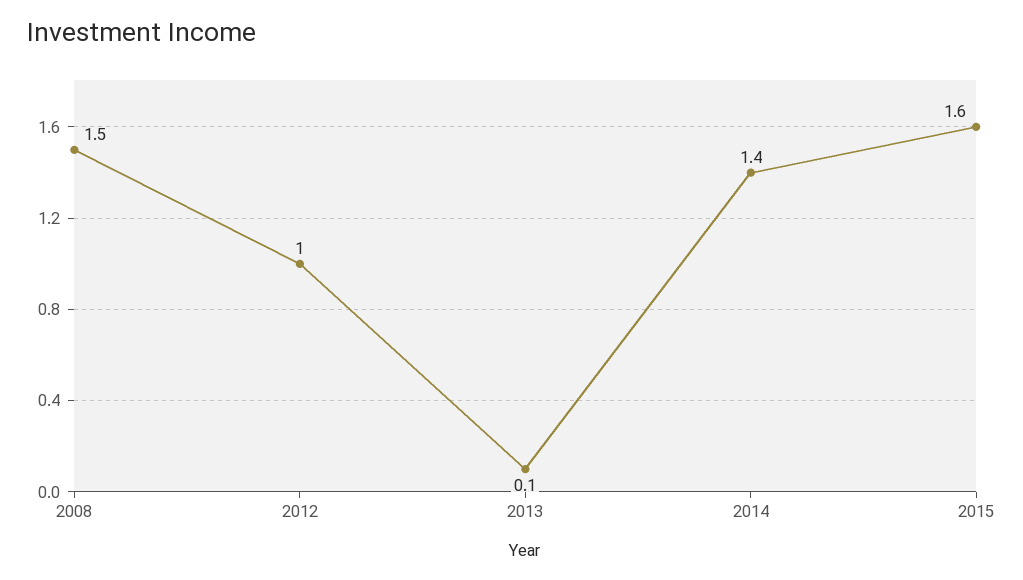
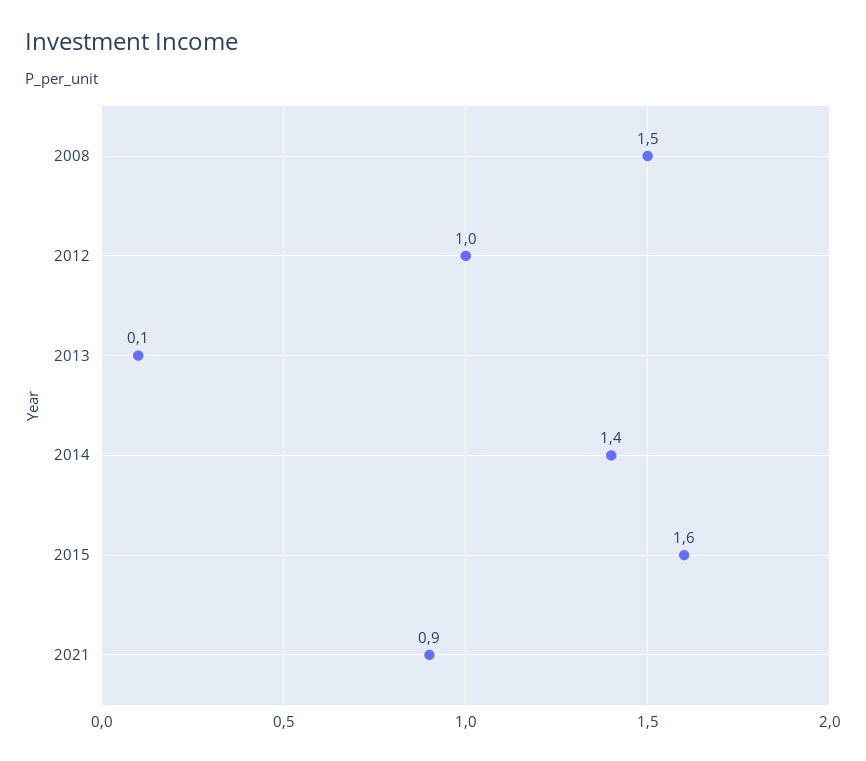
2021: none -> 0.9

